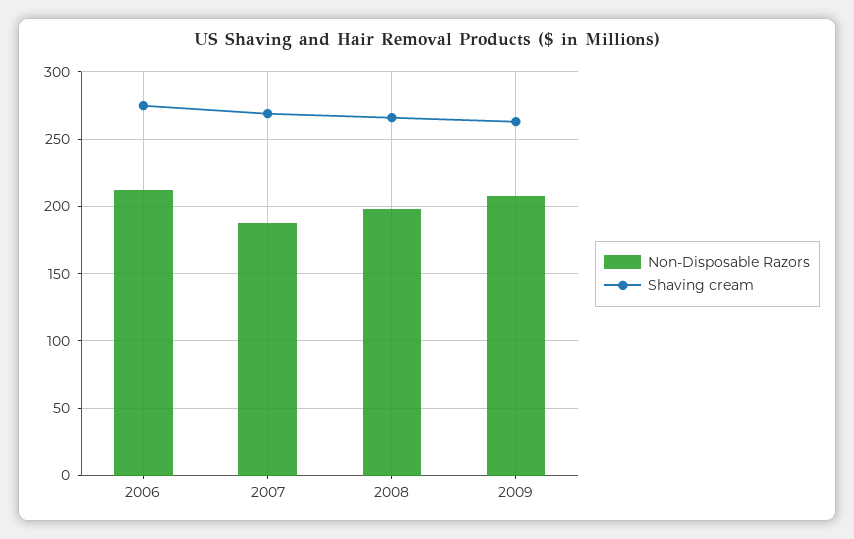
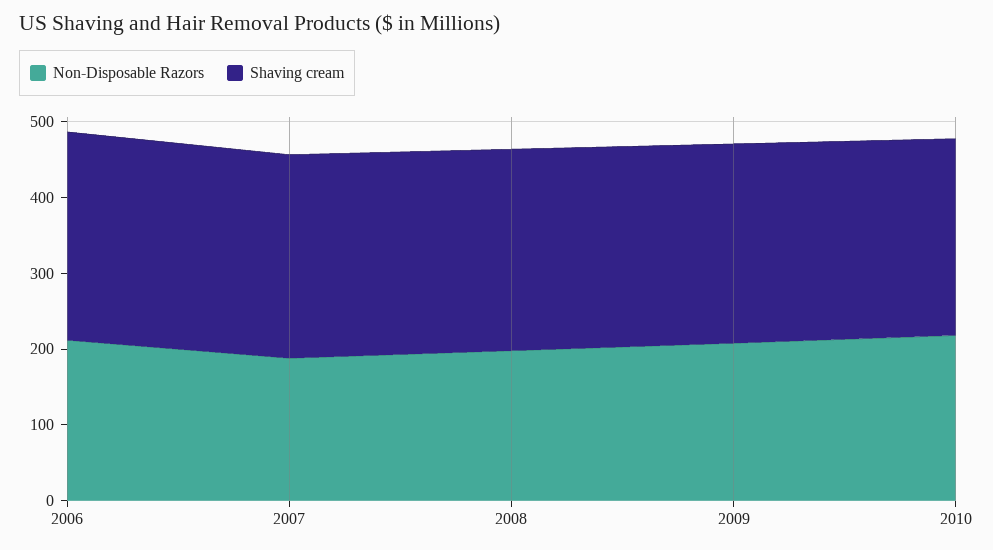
Non-Disposable Razors, 2010: none -> 220
Shaving cream, 2010: none -> 260

